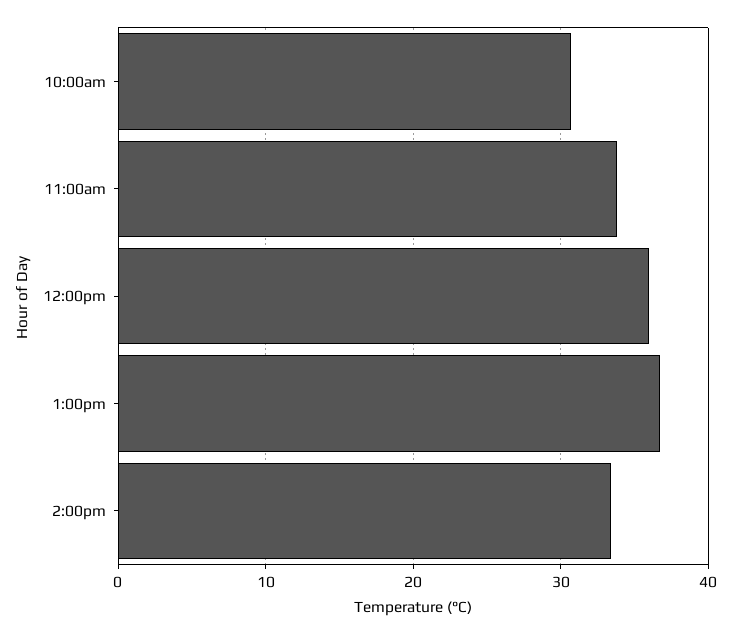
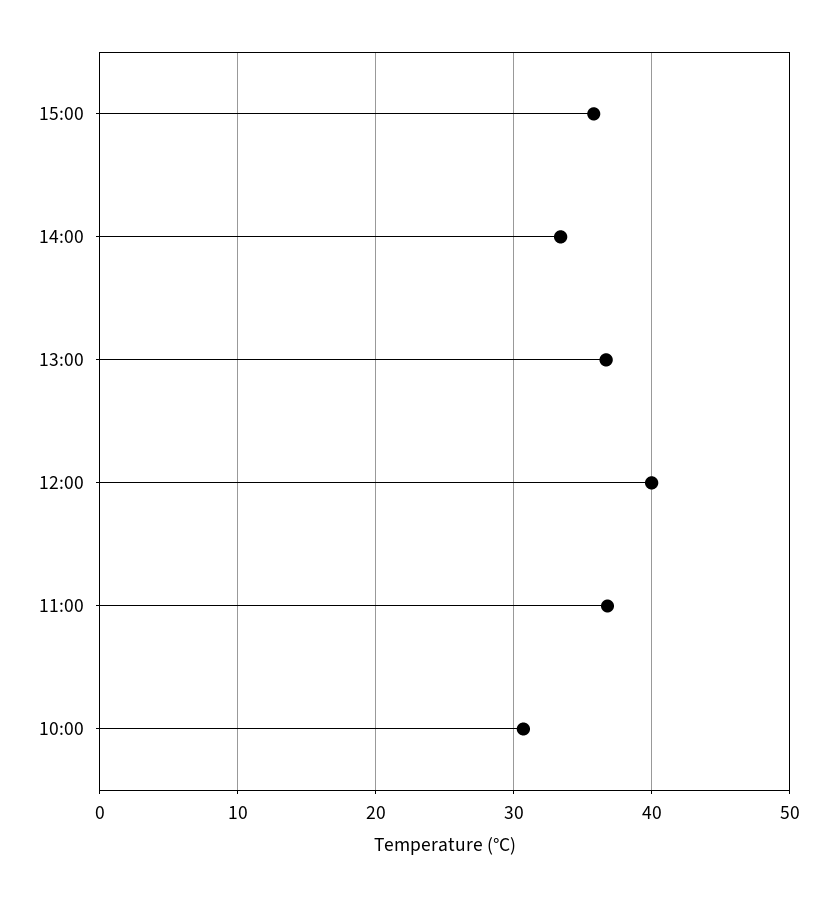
11:00am: 34 -> 37
12:00pm: 36 -> 40
15:00: none -> 36

